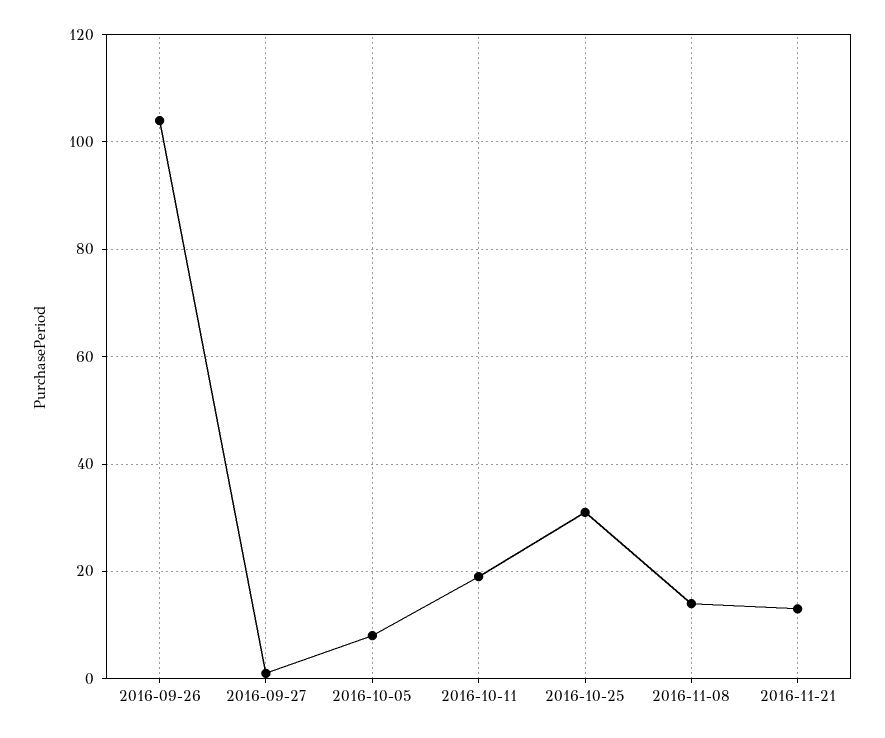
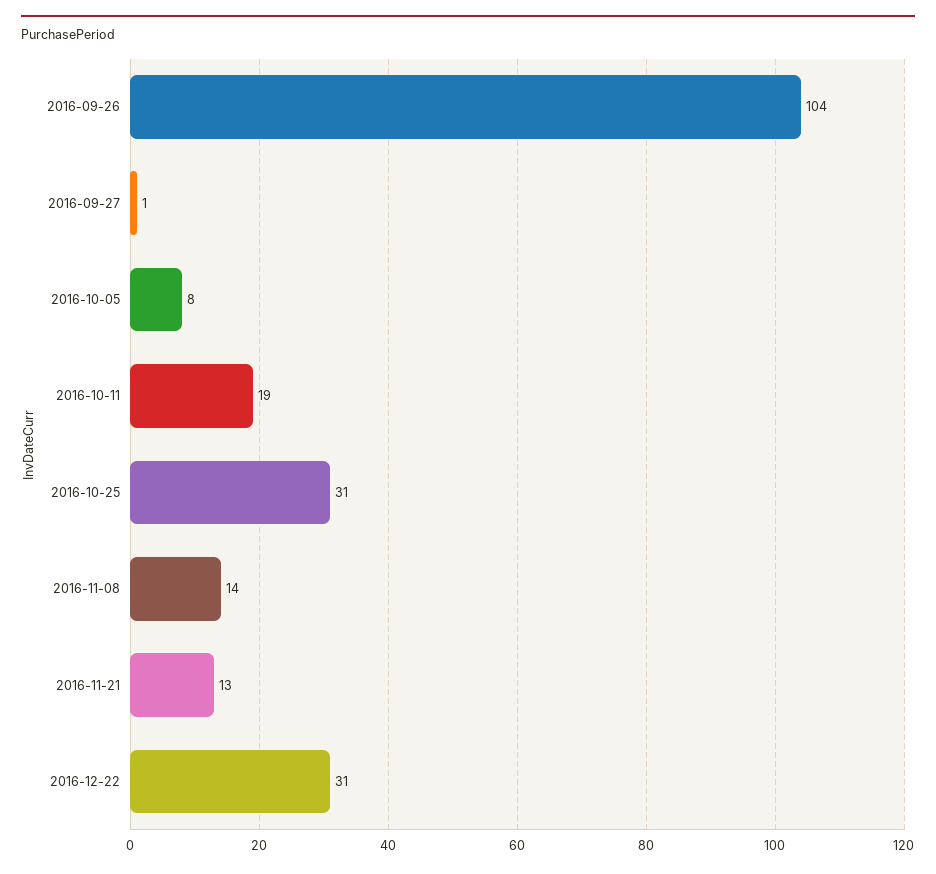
2016-12-22: none -> 31

